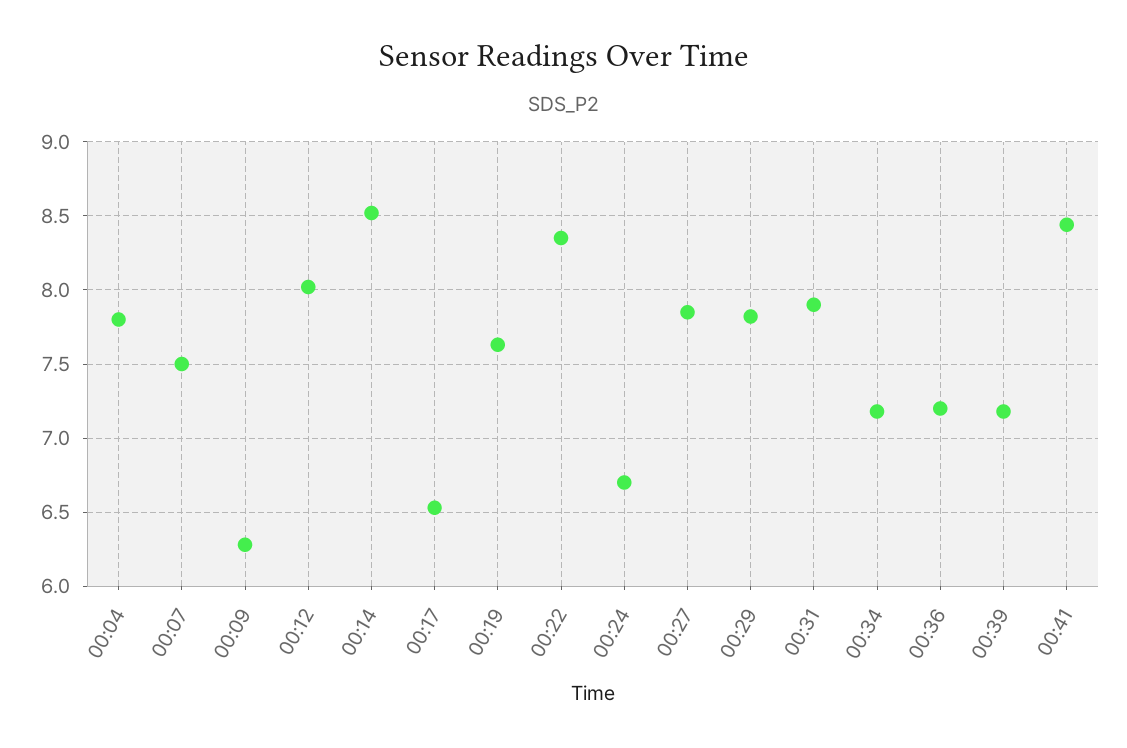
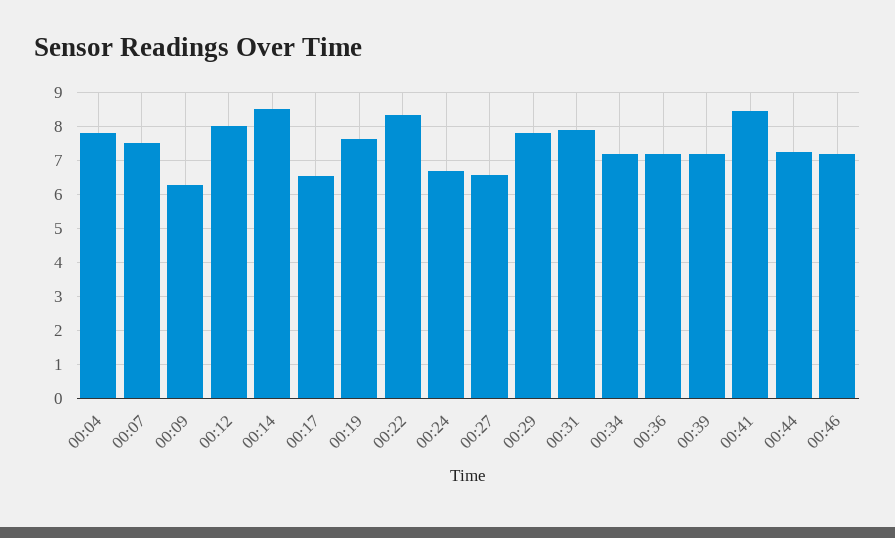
00:27: 7.85 -> 6.6
00:44: none -> 7.2
00:46: none -> 7.2

